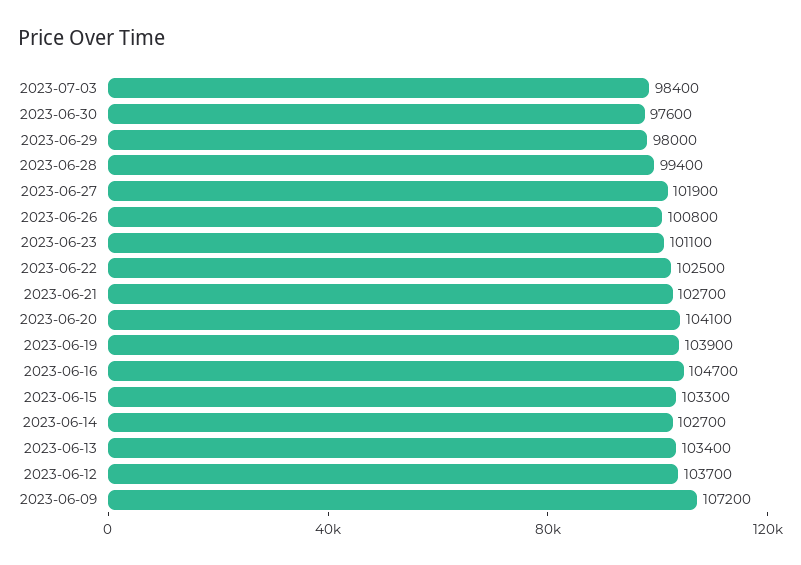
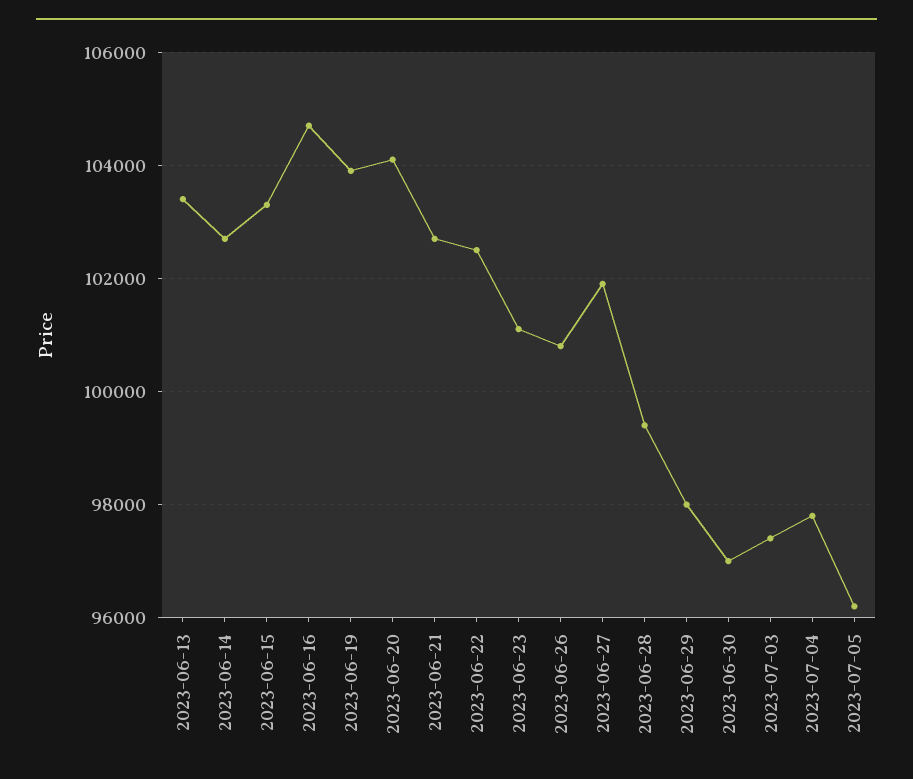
2023-07-03: 98400 -> 97400
2023-06-30: 97600 -> 97000
2023-06-12: 103700 -> none
2023-06-09: 107200 -> none
2023-07-04: none -> 97800
2023-07-05: none -> 96200

